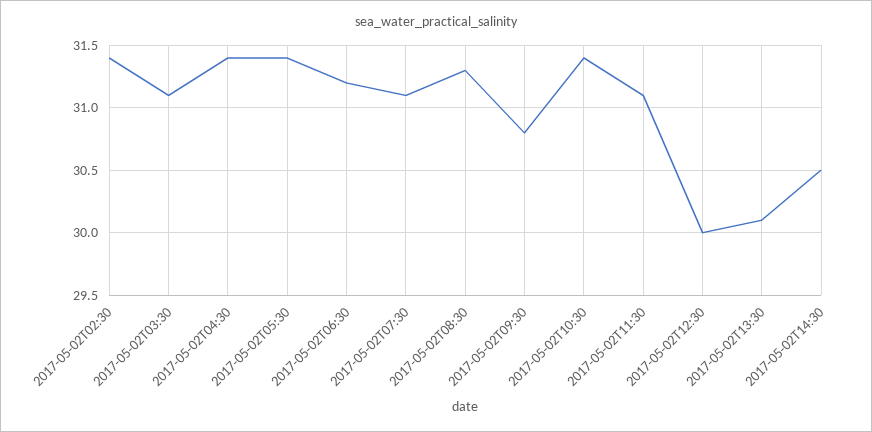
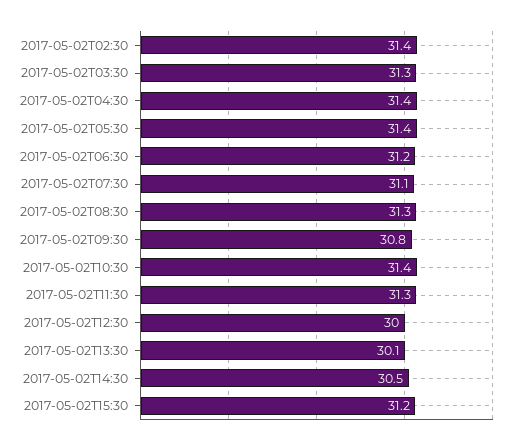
2017-05-02T03:30: 31.1 -> 31.3
2017-05-02T11:30: 31.1 -> 31.3
2017-05-02T15:30: none -> 31.2

